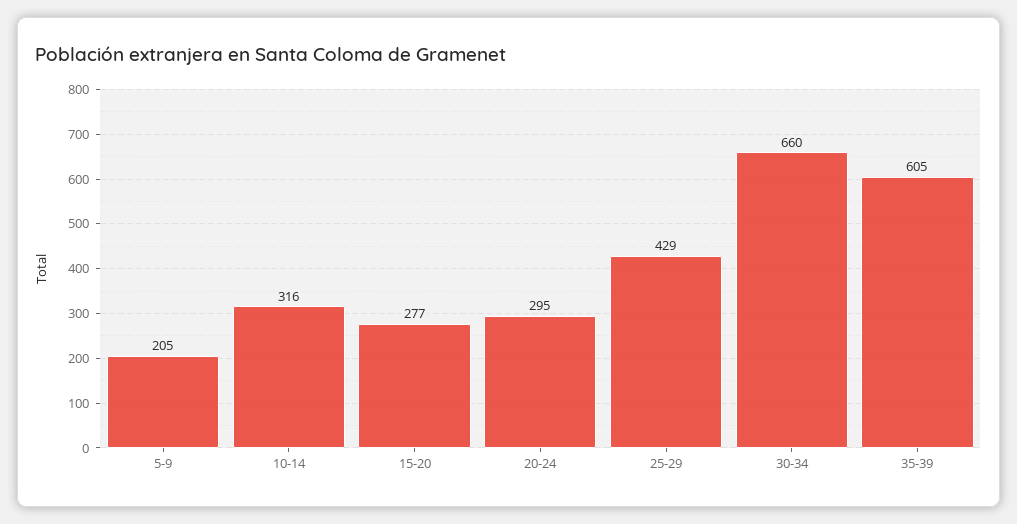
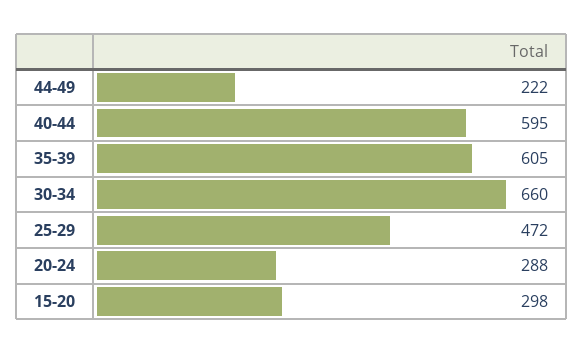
5-9: 205 -> none
10-14: 316 -> none
15-20: 277 -> 298
20-24: 295 -> 288
25-29: 429 -> 472
44-49: none -> 222
40-44: none -> 595

